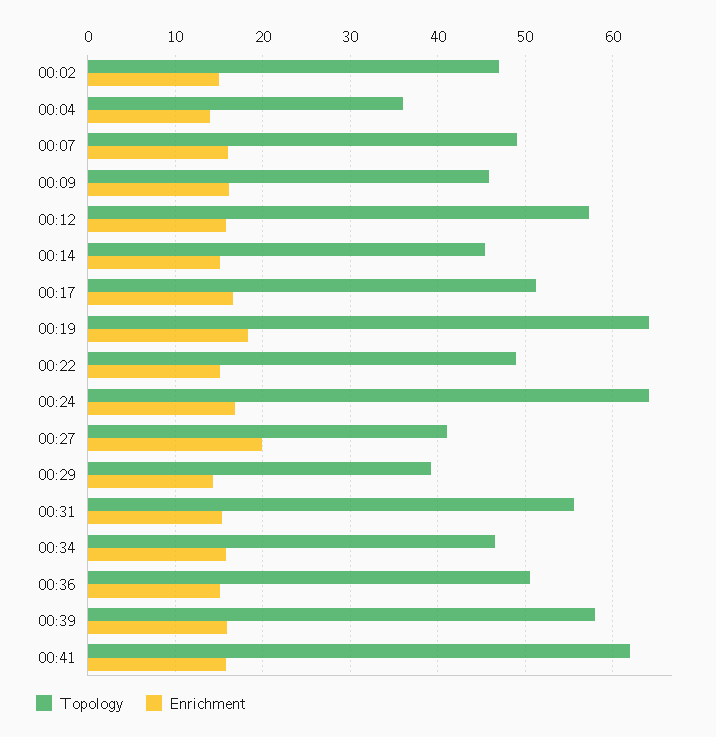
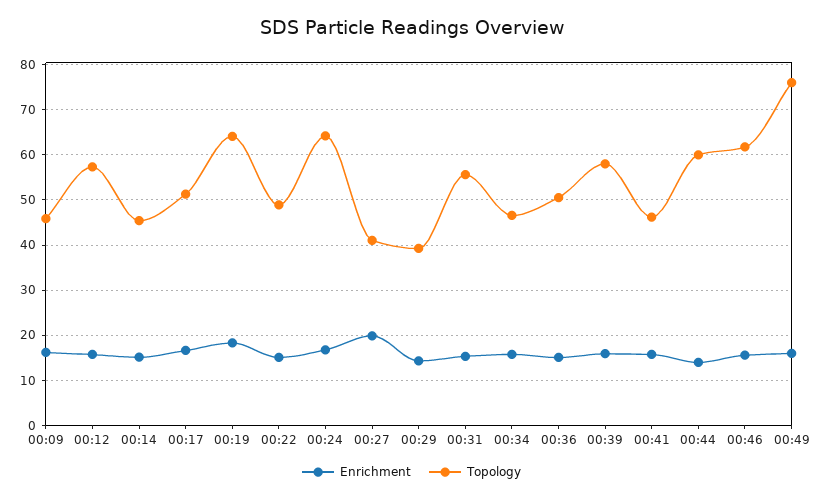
Topology, 00:02: 47 -> none
Enrichment, 00:02: 15 -> none
Topology, 00:04: 36 -> none
Enrichment, 00:04: 14 -> none
Topology, 00:07: 49 -> none
Enrichment, 00:07: 16 -> none
Topology, 00:41: 62 -> 46
Enrichment, 00:44: none -> 14
Topology, 00:44: none -> 60
Enrichment, 00:46: none -> 16
Topology, 00:46: none -> 62
Enrichment, 00:49: none -> 16
Topology, 00:49: none -> 76

